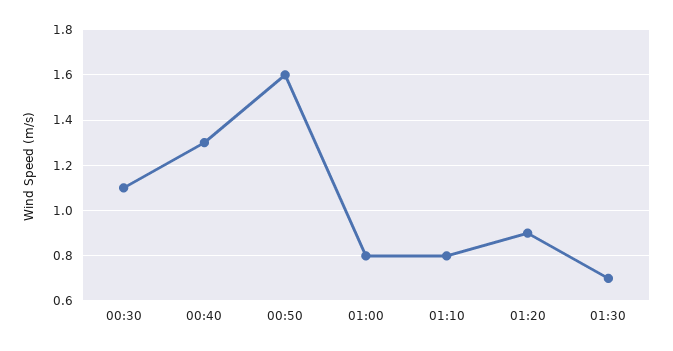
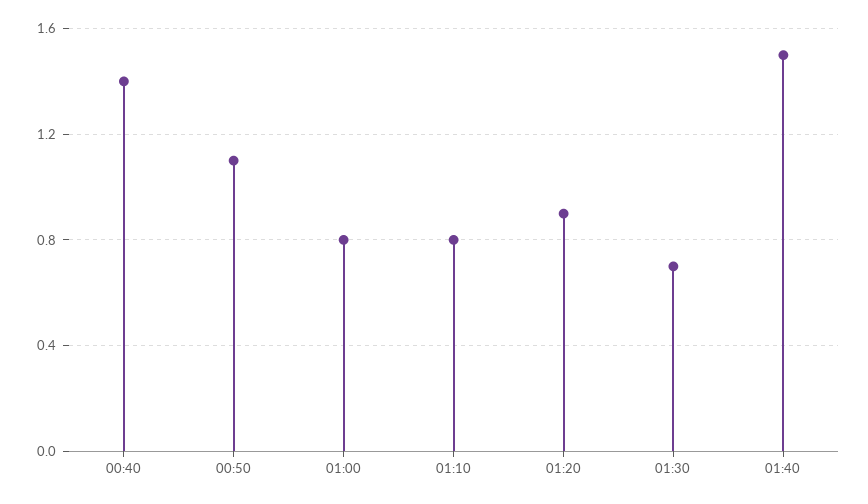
00:30: 1.1 -> none
00:40: 1.3 -> 1.4
00:50: 1.6 -> 1.1
01:40: none -> 1.5

